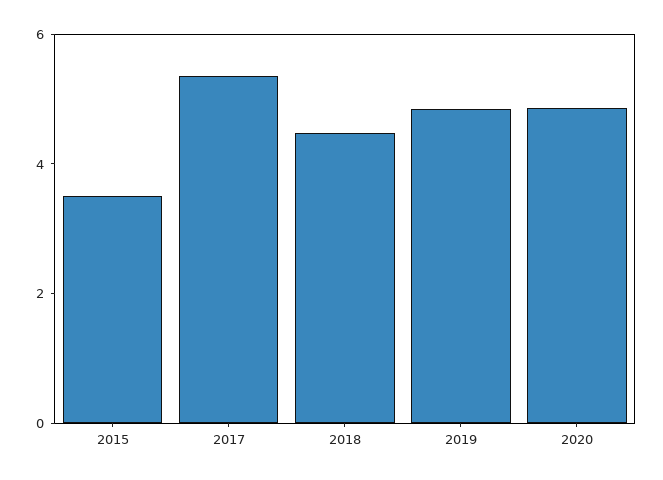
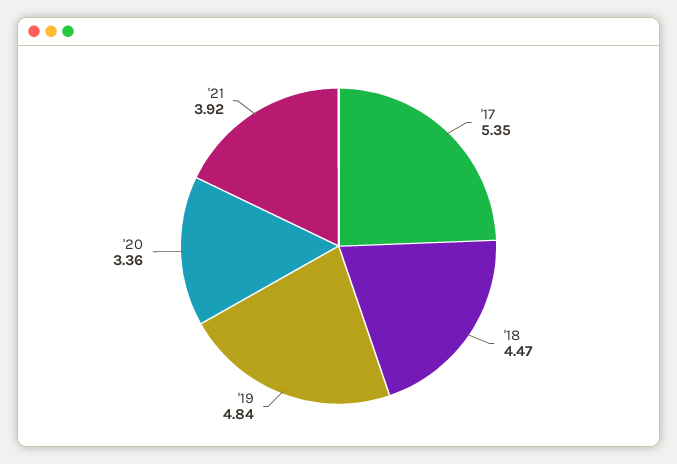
2015: 3.5 -> none
2020: 5 -> 3.36
'21: none -> 3.92

